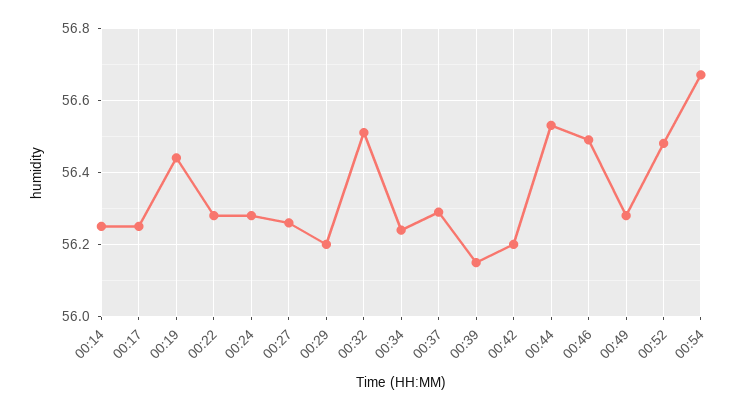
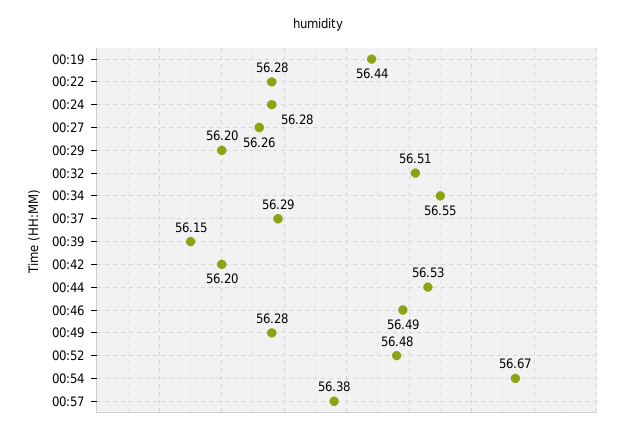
00:14: 56.25 -> none
00:17: 56.25 -> none
00:34: 56.25 -> 56.55
00:57: none -> 56.38

